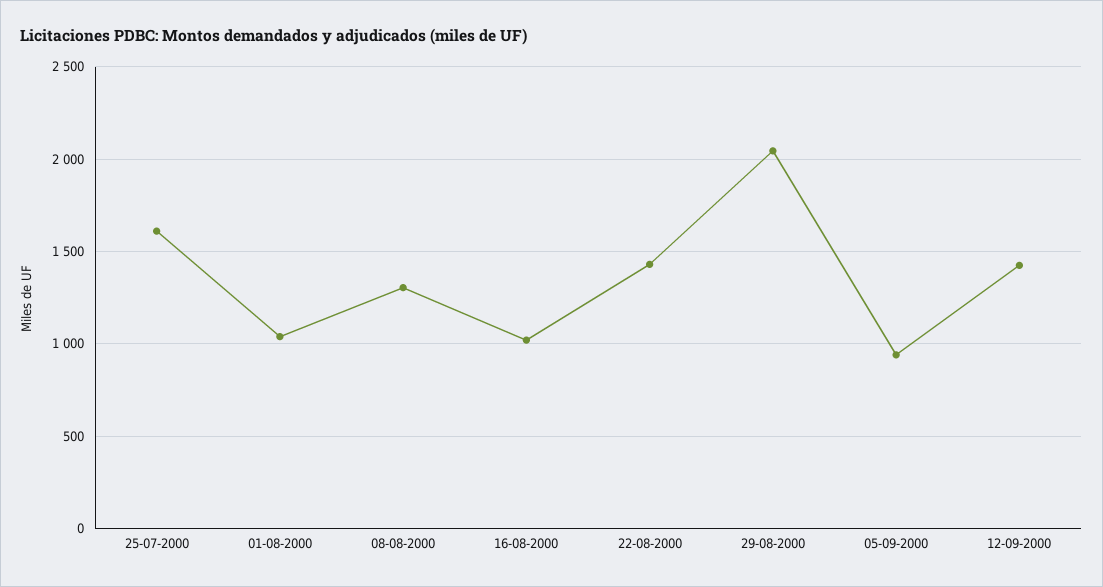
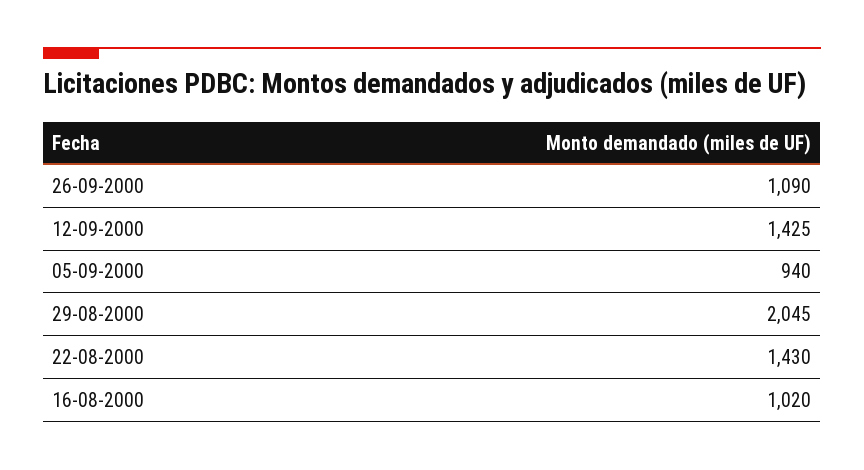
25-07-2000: 1600 -> none
01-08-2000: 1050 -> none
08-08-2000: 1300 -> none
26-09-2000: none -> 1090

